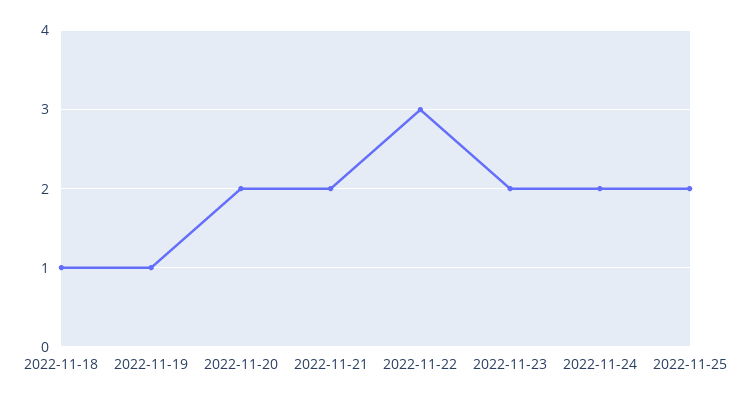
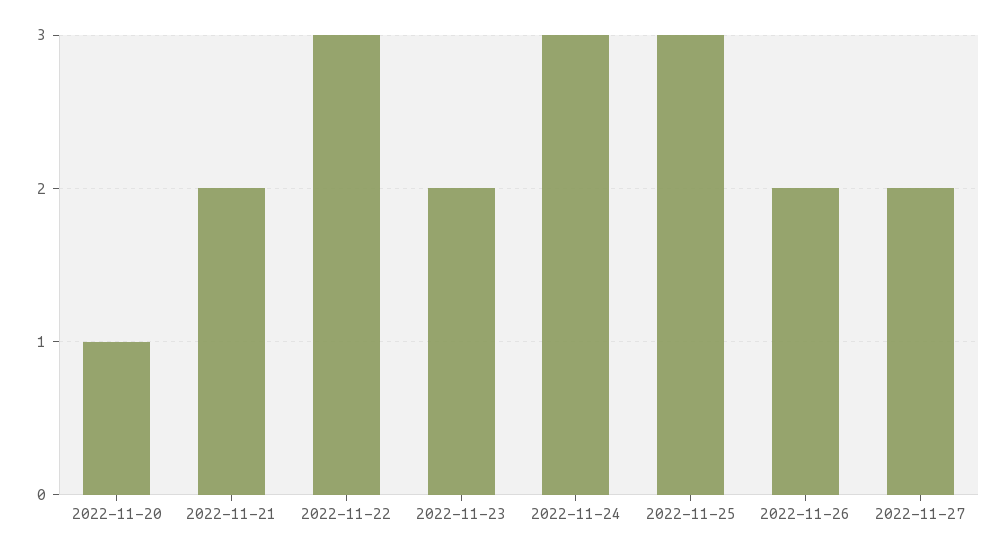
2022-11-18: 1 -> none
2022-11-19: 1 -> none
2022-11-20: 2 -> 1
2022-11-24: 2 -> 3
2022-11-25: 2 -> 3
2022-11-26: none -> 2
2022-11-27: none -> 2

